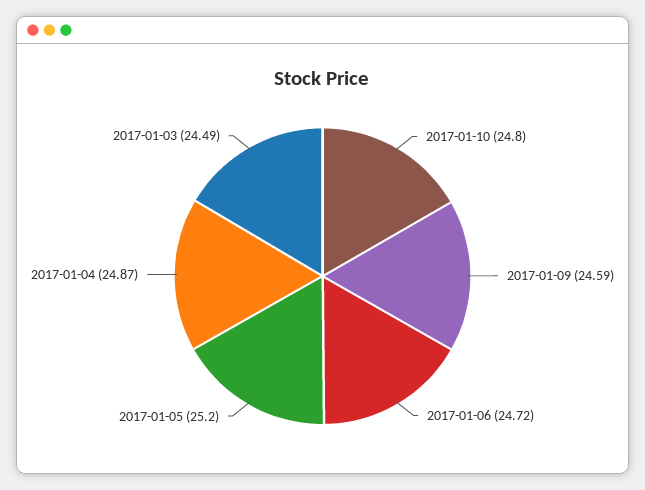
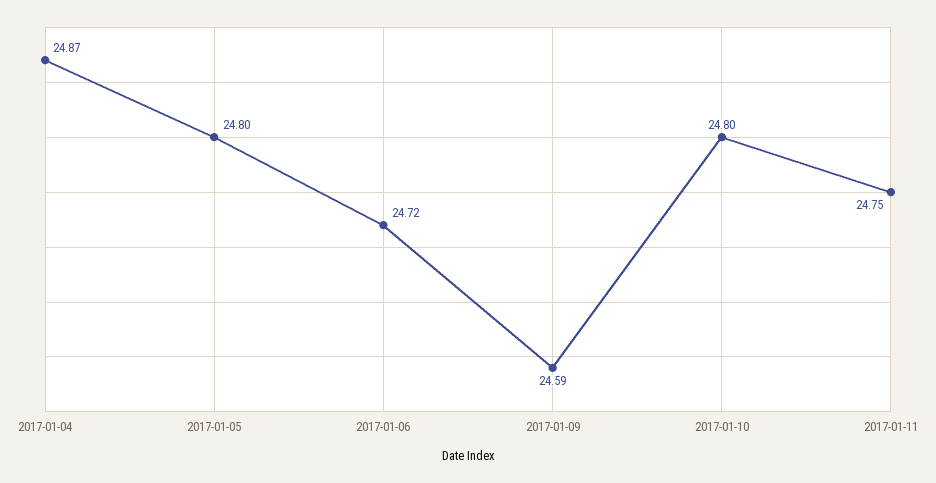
2017-01-05: 25.2 -> 24.8
2017-01-03: 24.49 -> none
2017-01-11: none -> 24.75

